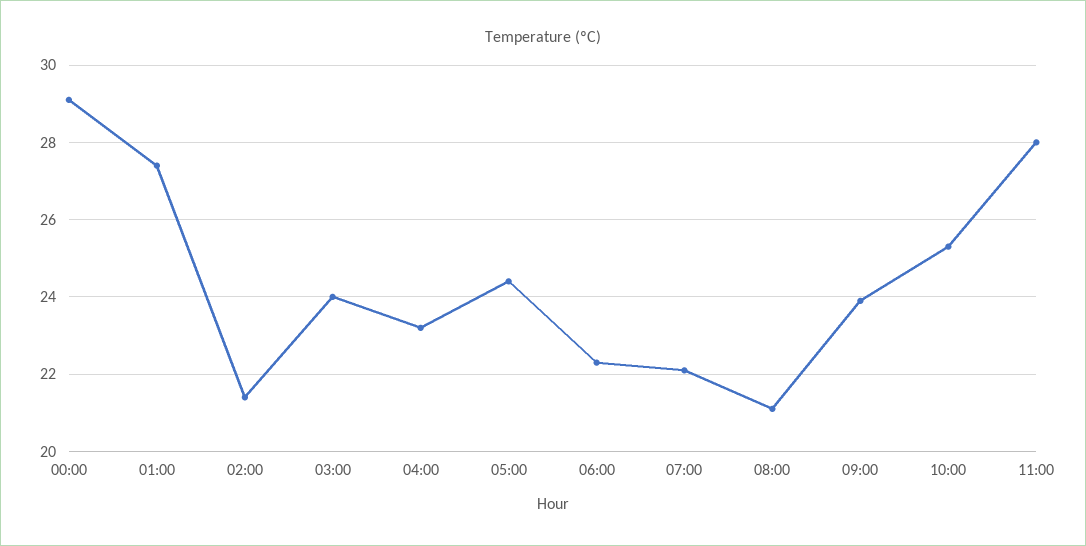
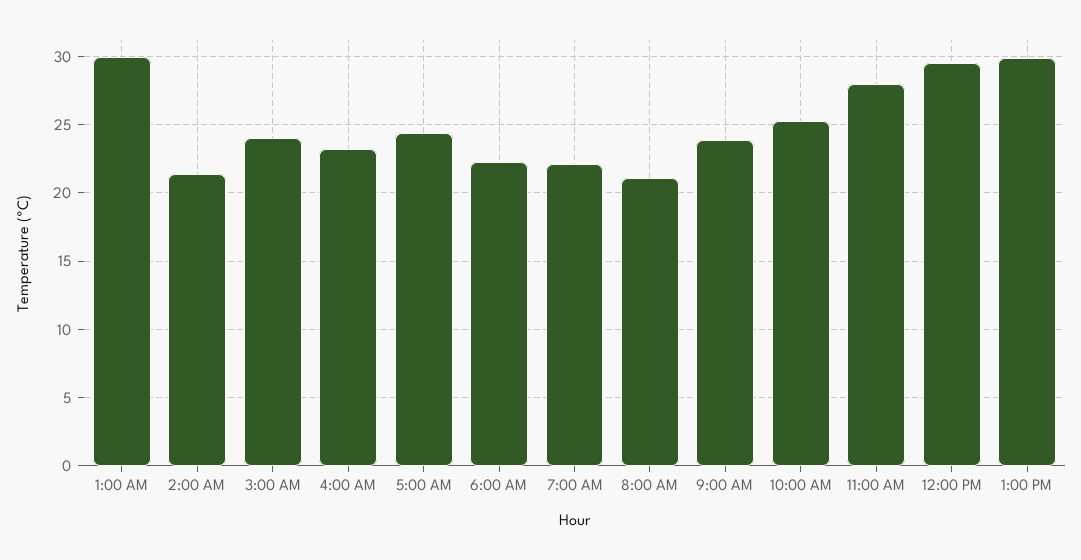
00:00: 29 -> none
01:00: 27.5 -> 30
12:00 PM: none -> 29.5
1:00 PM: none -> 30

